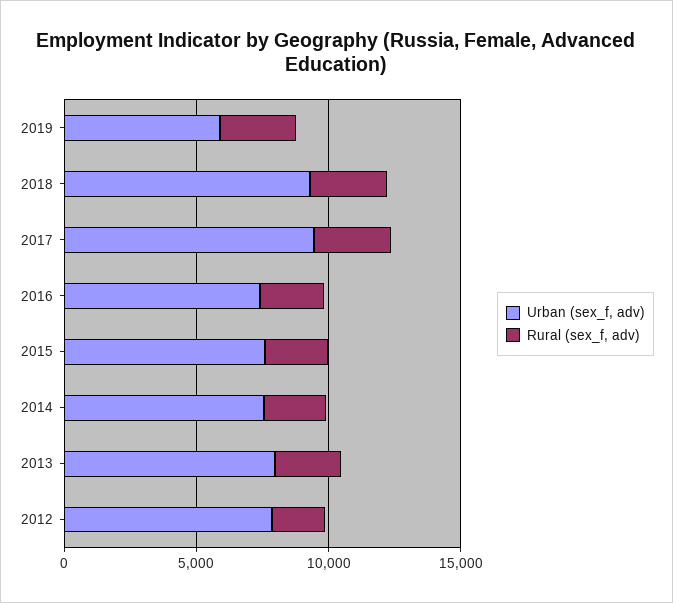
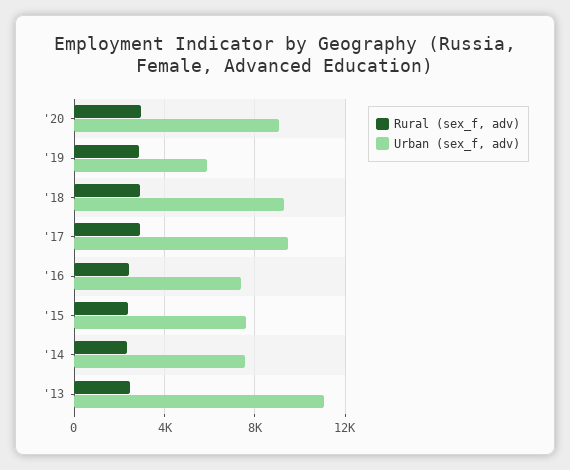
Urban (sex_f, adv), 2013: 8000 -> 11000
Urban (sex_f, adv), 2012: 8000 -> none
Rural (sex_f, adv), 2012: 2000 -> none
Rural (sex_f, adv), '20: none -> 3000
Urban (sex_f, adv), '20: none -> 9000

